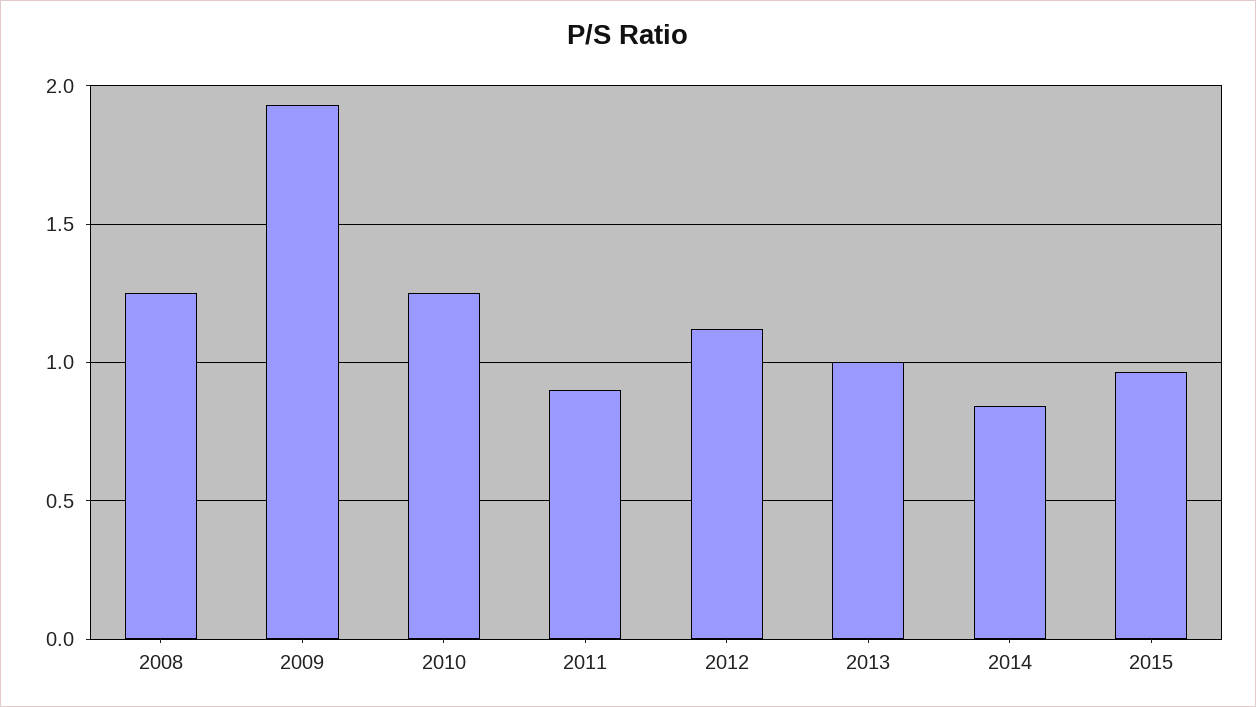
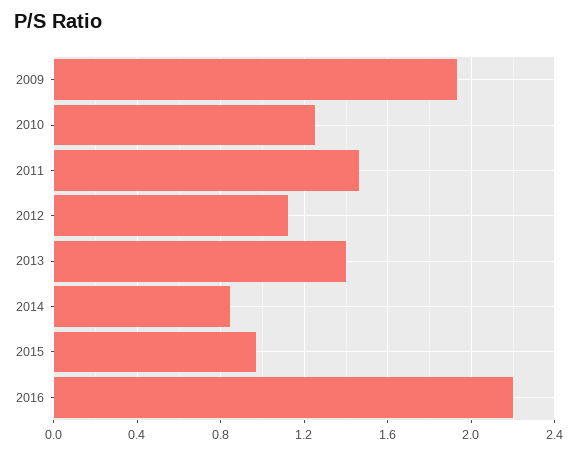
2008: 1.25 -> none
2011: 0.9 -> 1.45
2013: 1 -> 1.4
2016: none -> 2.2

